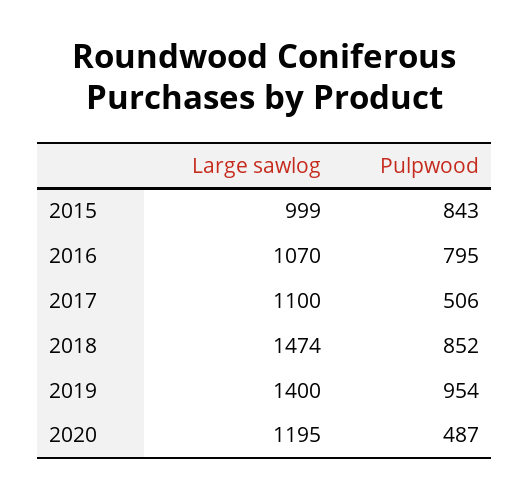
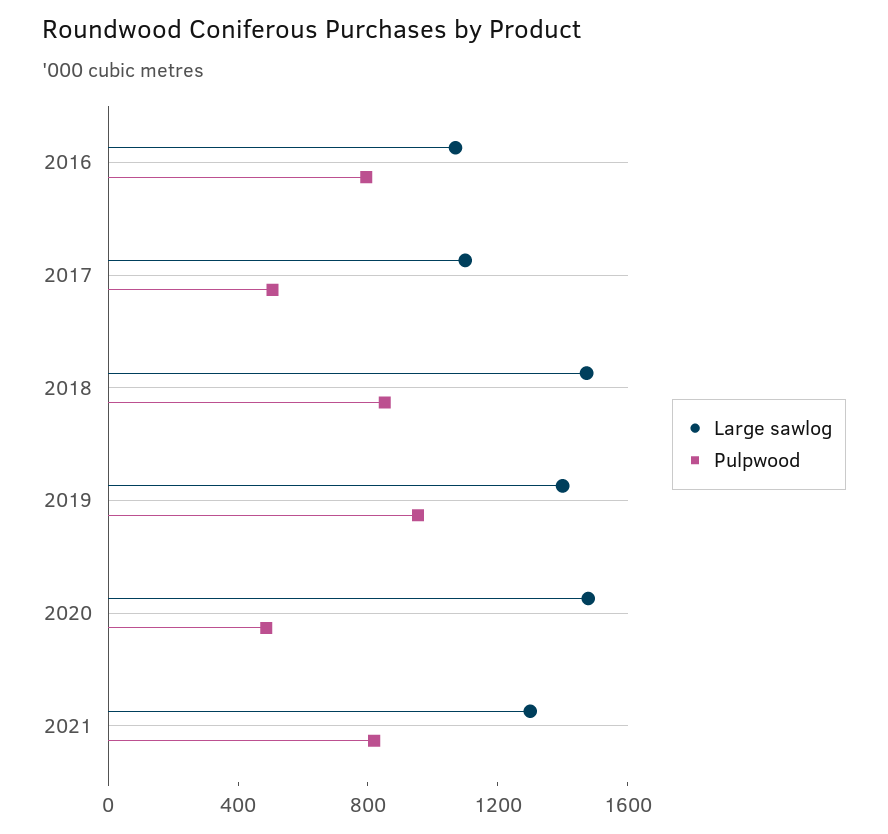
Large sawlog, 2015: 999 -> none
Pulpwood, 2015: 843 -> none
Large sawlog, 2020: 1195 -> 1500
Large sawlog, 2021: none -> 1300
Pulpwood, 2021: none -> 800

